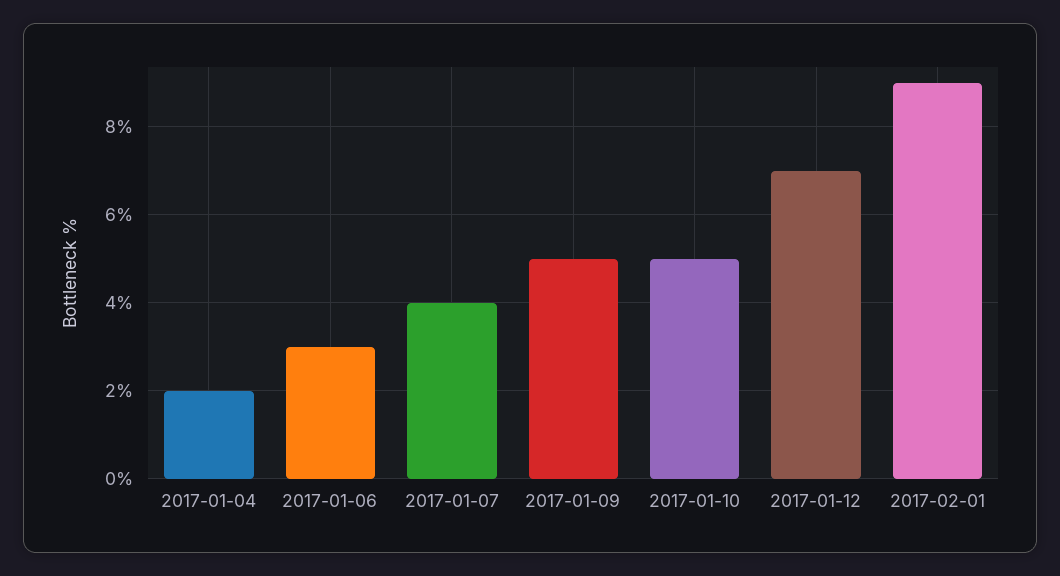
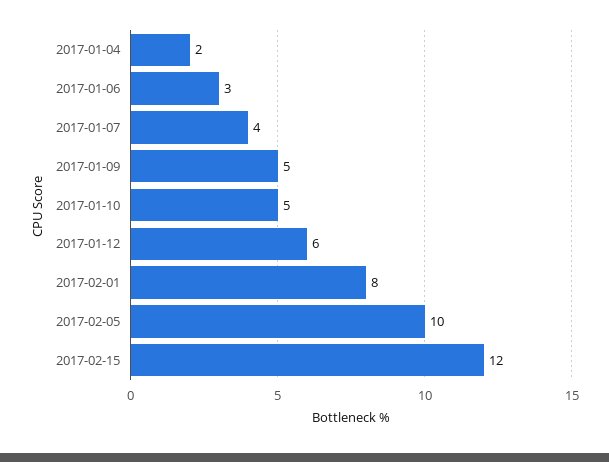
2017-01-12: 7 -> 6
2017-02-01: 9 -> 8
2017-02-05: none -> 10
2017-02-15: none -> 12

